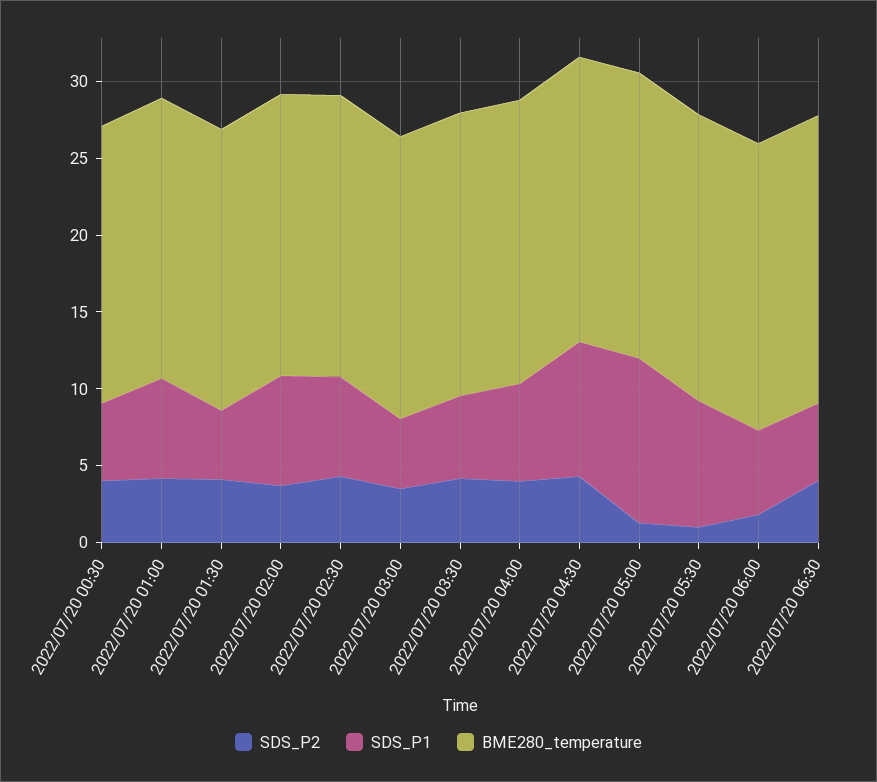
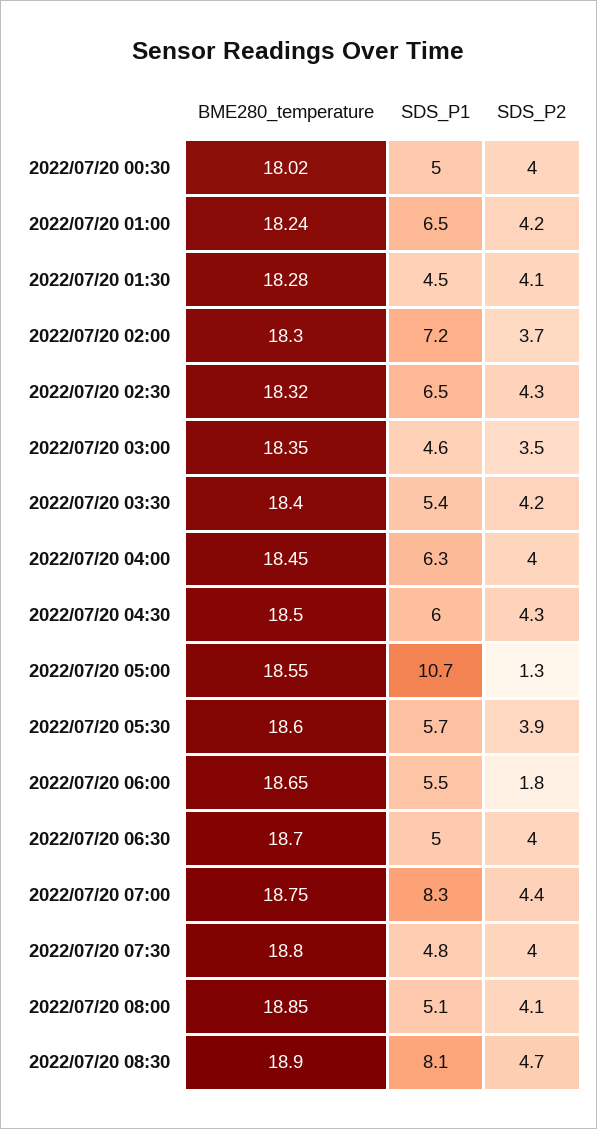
SDS_P1, 2022/07/20 04:30: 9 -> 6
SDS_P2, 2022/07/20 05:30: 1 -> 3.9
SDS_P1, 2022/07/20 05:30: 8 -> 5.7
BME280_temperature, 2022/07/20 07:00: none -> 18.75
SDS_P1, 2022/07/20 07:00: none -> 8.3
SDS_P2, 2022/07/20 07:00: none -> 4.4
BME280_temperature, 2022/07/20 07:30: none -> 18.8
SDS_P1, 2022/07/20 07:30: none -> 4.8
SDS_P2, 2022/07/20 07:30: none -> 4
BME280_temperature, 2022/07/20 08:00: none -> 18.85
SDS_P1, 2022/07/20 08:00: none -> 5.1
SDS_P2, 2022/07/20 08:00: none -> 4.1
BME280_temperature, 2022/07/20 08:30: none -> 18.9
SDS_P1, 2022/07/20 08:30: none -> 8.1
SDS_P2, 2022/07/20 08:30: none -> 4.7

